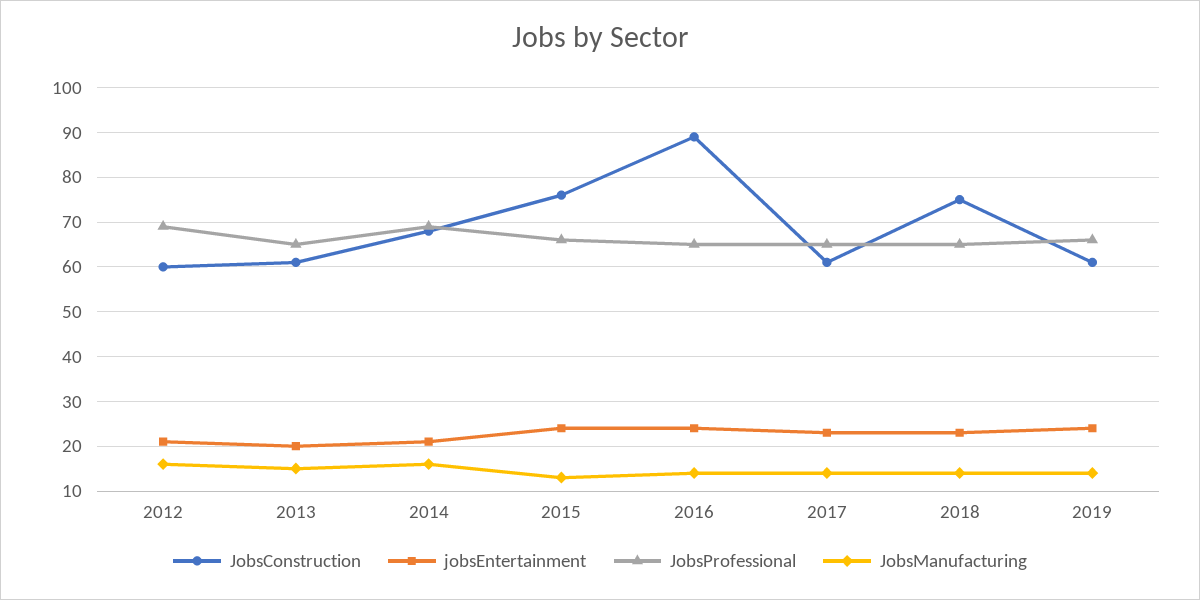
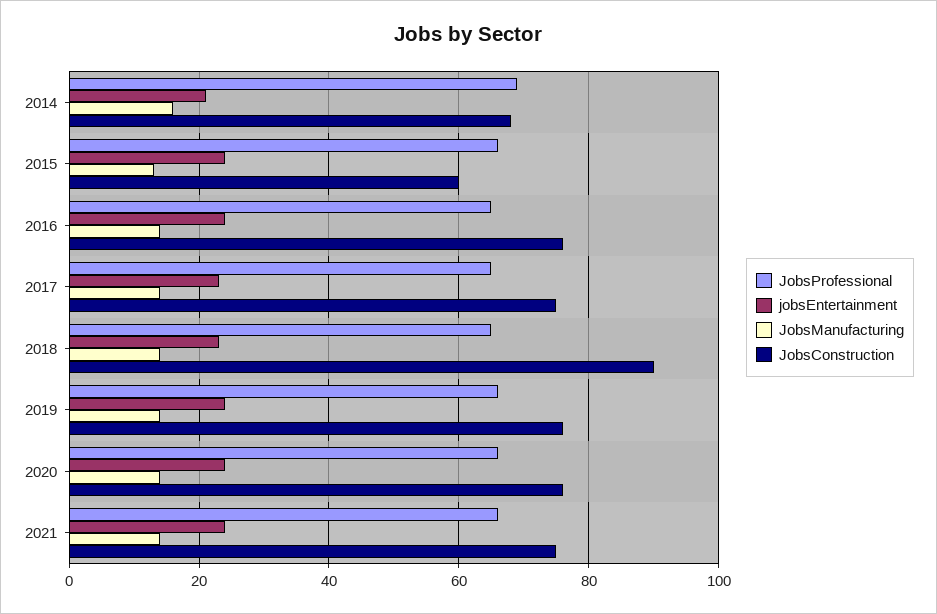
JobsConstruction, 2012: 60 -> none
jobsEntertainment, 2012: 20 -> none
JobsProfessional, 2012: 70 -> none
JobsManufacturing, 2012: 15 -> none
JobsConstruction, 2013: 60 -> none
jobsEntertainment, 2013: 20 -> none
JobsProfessional, 2013: 65 -> none
JobsManufacturing, 2013: 15 -> none
JobsConstruction, 2015: 75 -> 60
JobsConstruction, 2016: 90 -> 75
JobsConstruction, 2017: 60 -> 75
JobsConstruction, 2018: 75 -> 90
JobsConstruction, 2019: 60 -> 75
JobsProfessional, 2020: none -> 65
jobsEntertainment, 2020: none -> 25
JobsManufacturing, 2020: none -> 15
JobsConstruction, 2020: none -> 75
JobsProfessional, 2021: none -> 65
jobsEntertainment, 2021: none -> 25
JobsManufacturing, 2021: none -> 15
JobsConstruction, 2021: none -> 75

